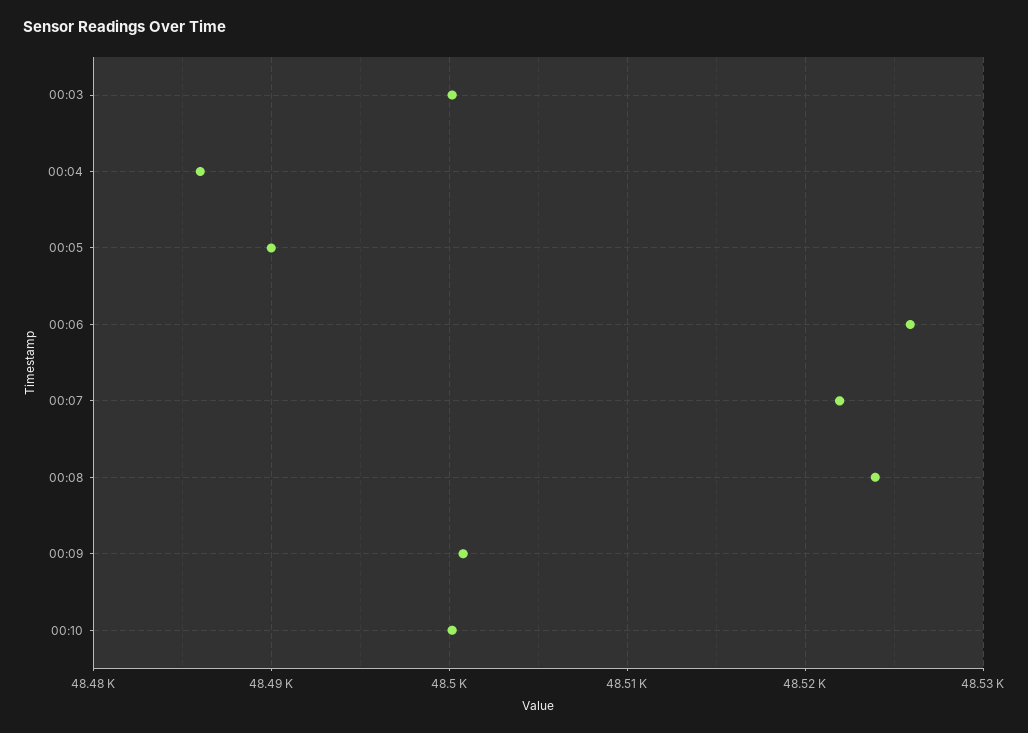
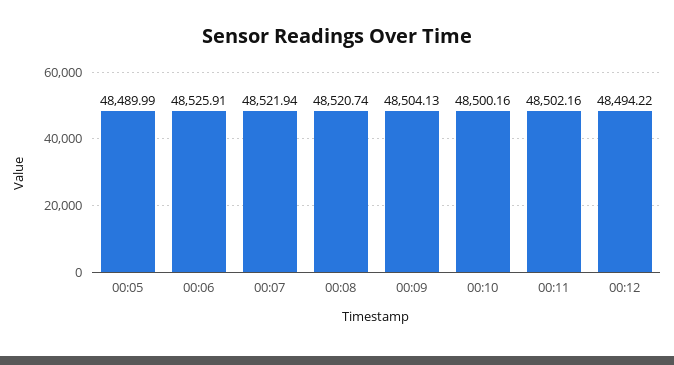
00:03: 48500 -> none
00:04: 48486 -> none
00:08: 48524 -> 48520.74
00:09: 48501 -> 48504.13
00:11: none -> 48502.16
00:12: none -> 48494.22

